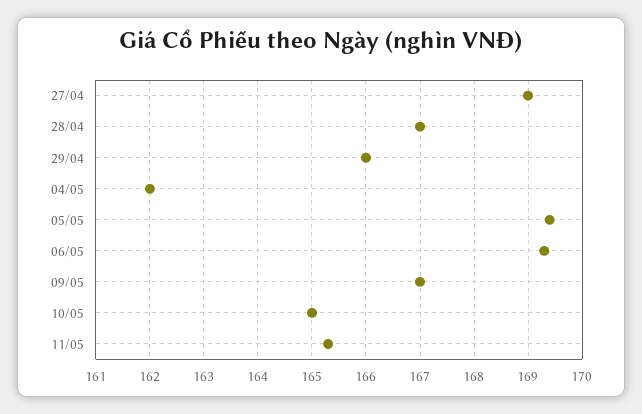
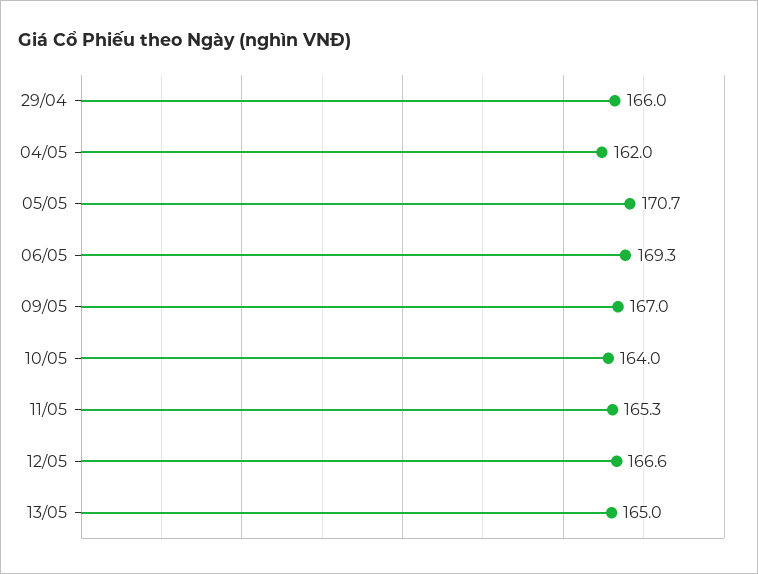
27/04: 169 -> none
28/04: 167 -> none
05/05: 169.5 -> 170.7
10/05: 165 -> 164
12/05: none -> 166.6
13/05: none -> 165

